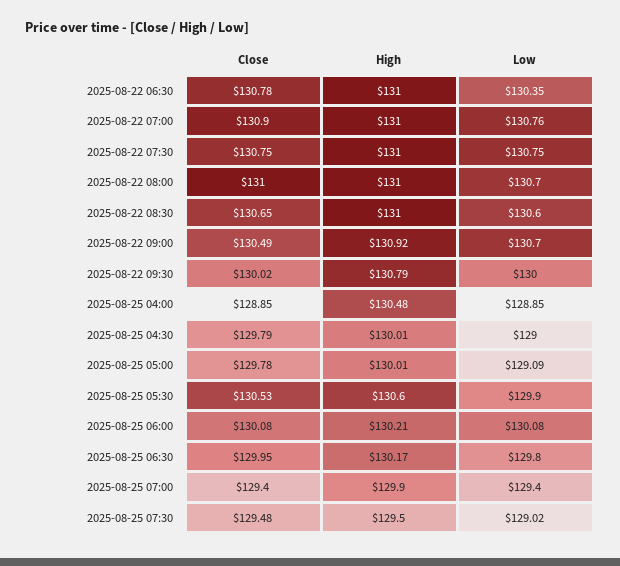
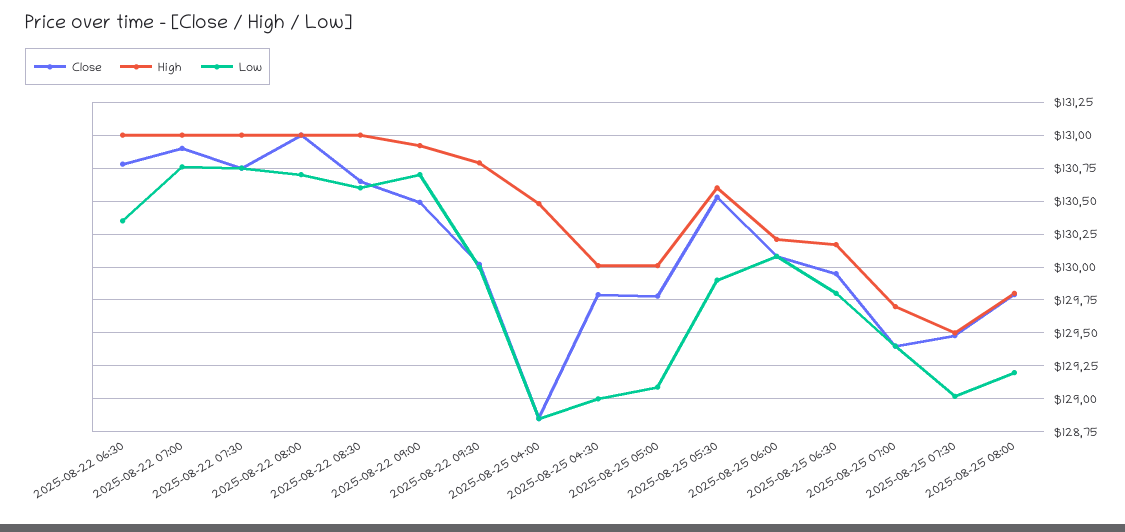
High, 2025-08-25 07:00: 129.9 -> 129.7
Close, 2025-08-25 08:00: none -> 129.8
High, 2025-08-25 08:00: none -> 129.8
Low, 2025-08-25 08:00: none -> 129.2

